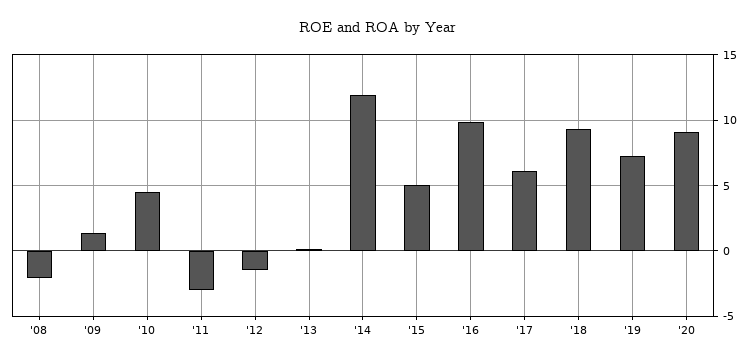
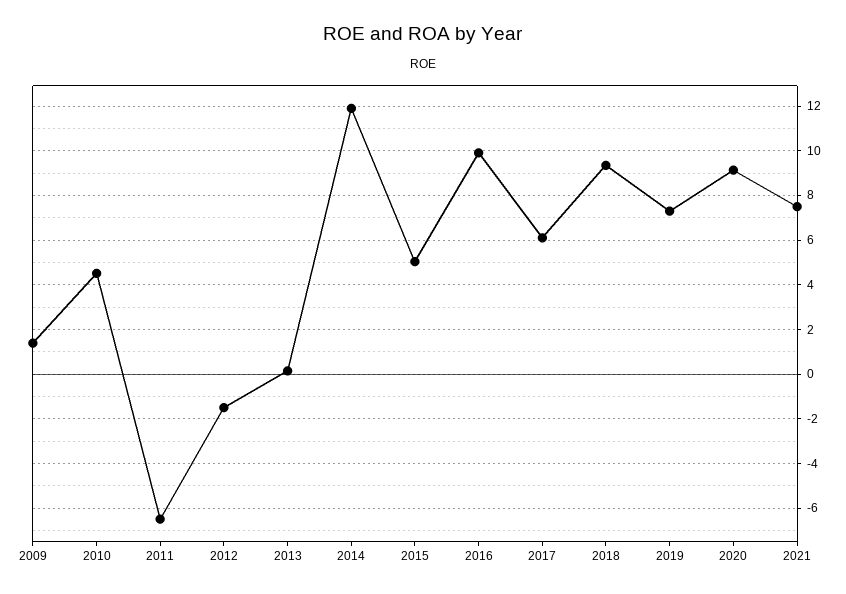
'08: -2 -> none
'11: -3 -> -6.5
2021: none -> 7.5

